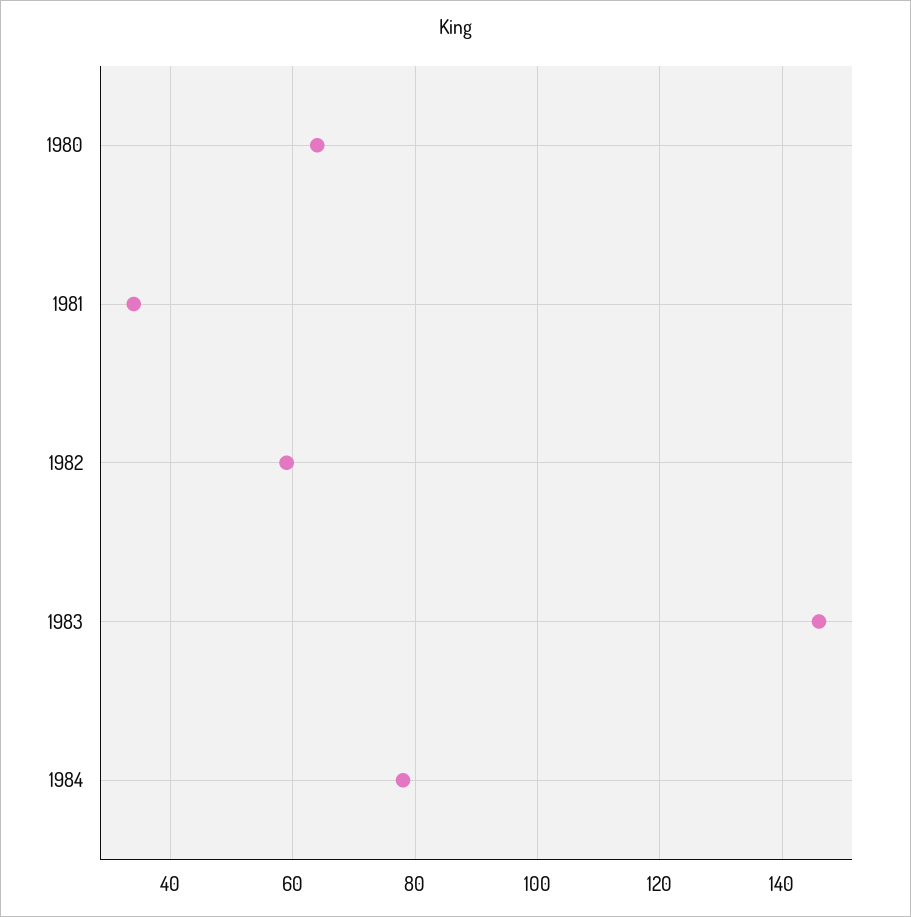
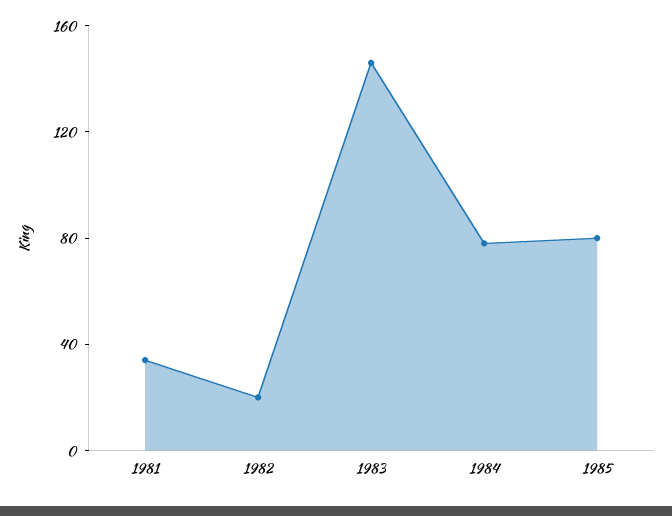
1980: 65 -> none
1982: 60 -> 20
1985: none -> 80

